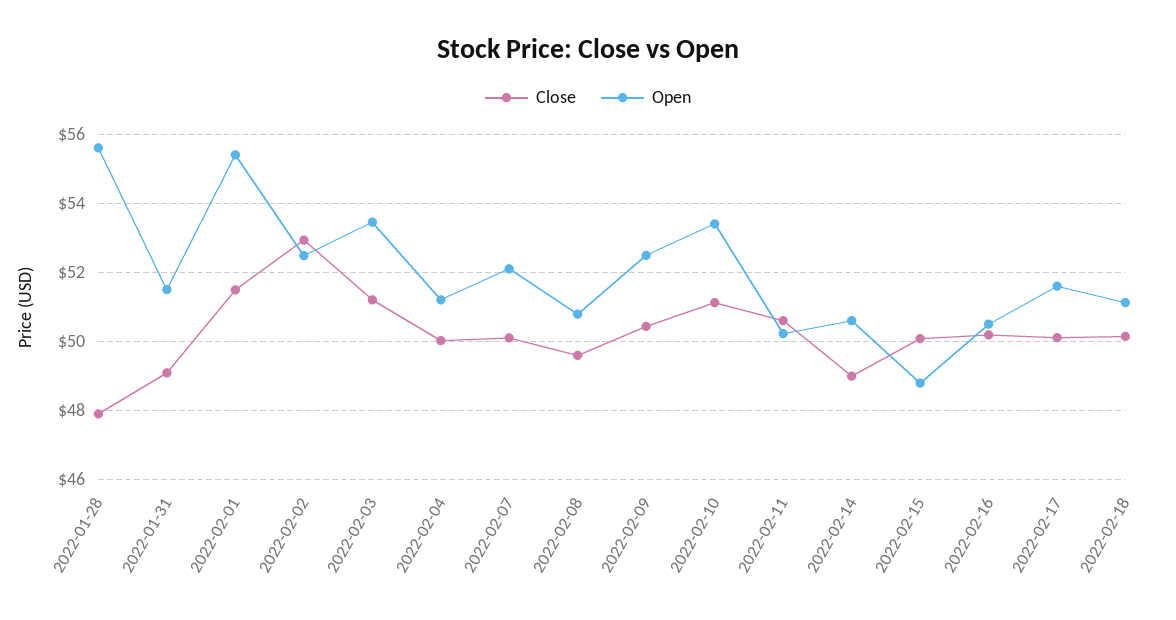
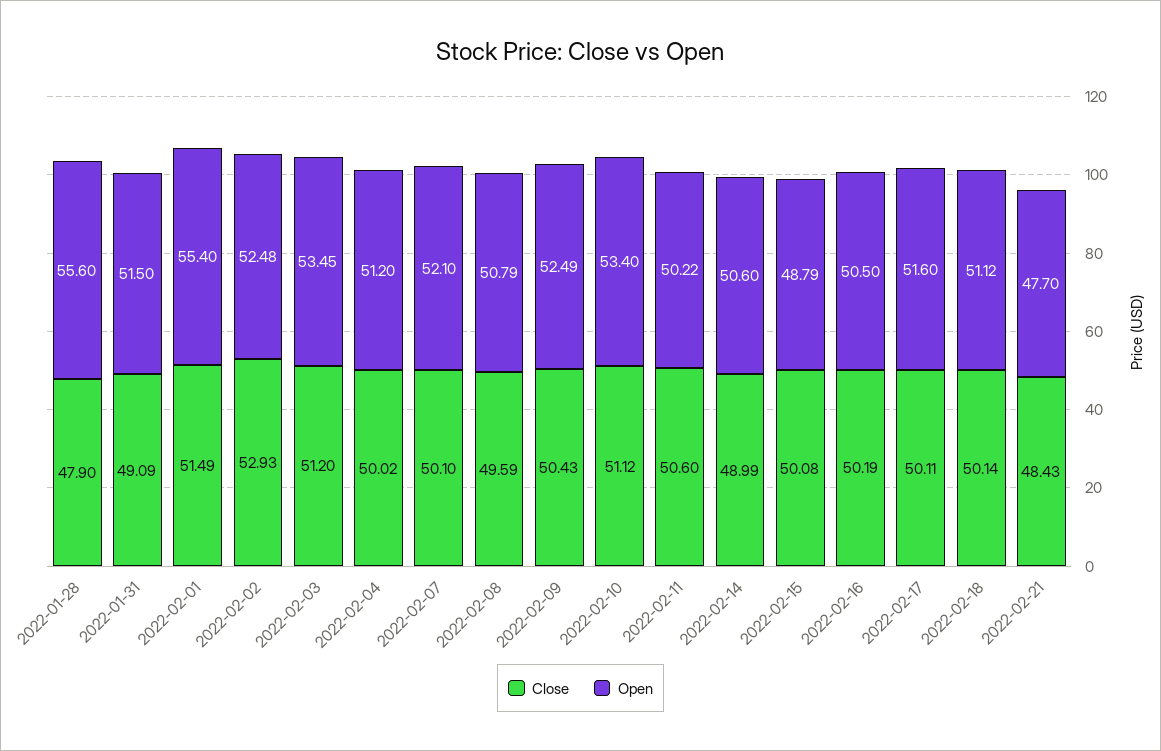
Close, 2022-02-21: none -> 48.43
Open, 2022-02-21: none -> 47.7

